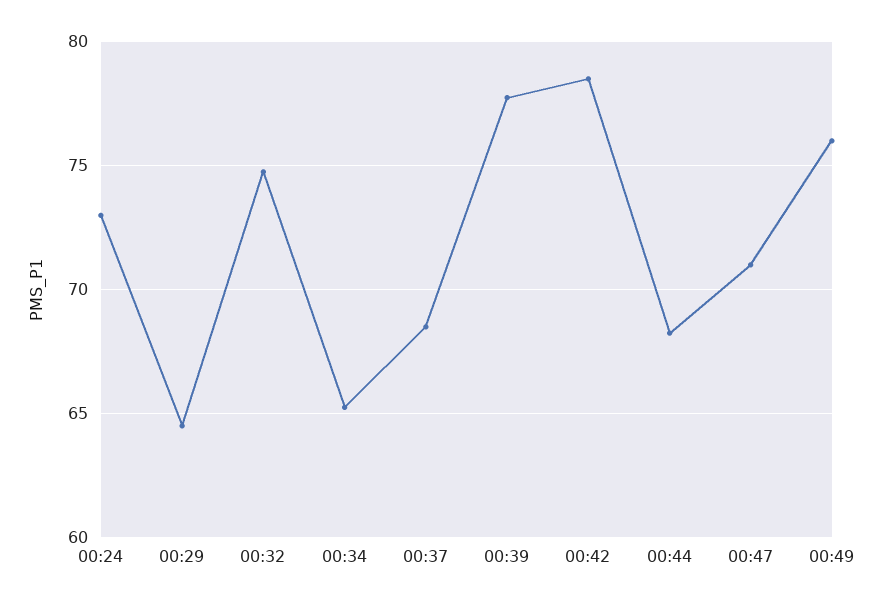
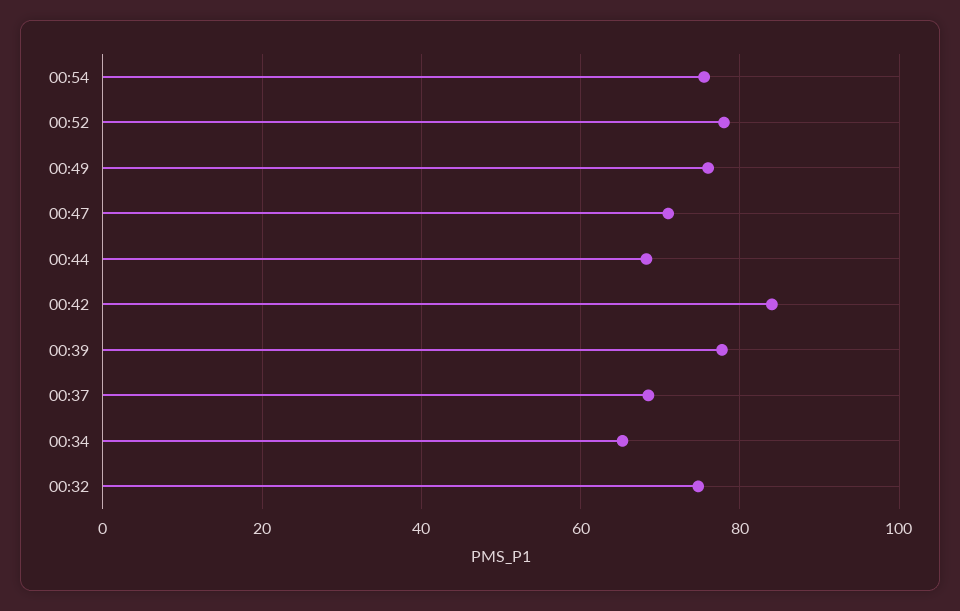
00:24: 73 -> none
00:29: 64.5 -> none
00:42: 78.5 -> 84
00:54: none -> 76
00:52: none -> 78

